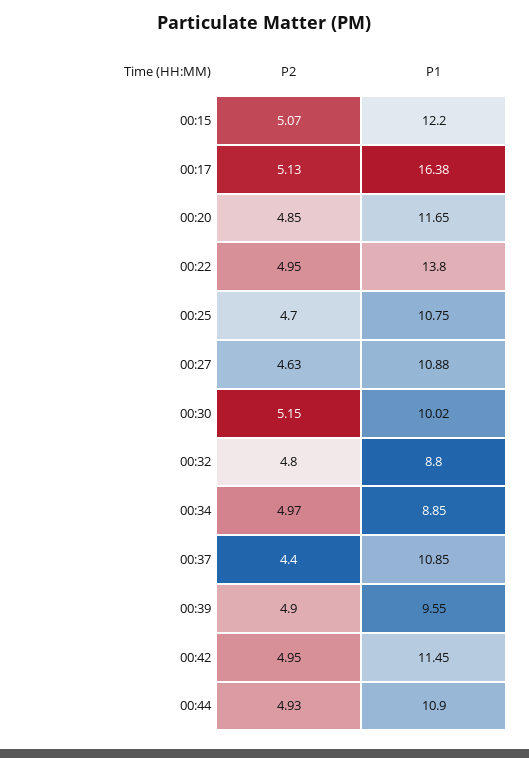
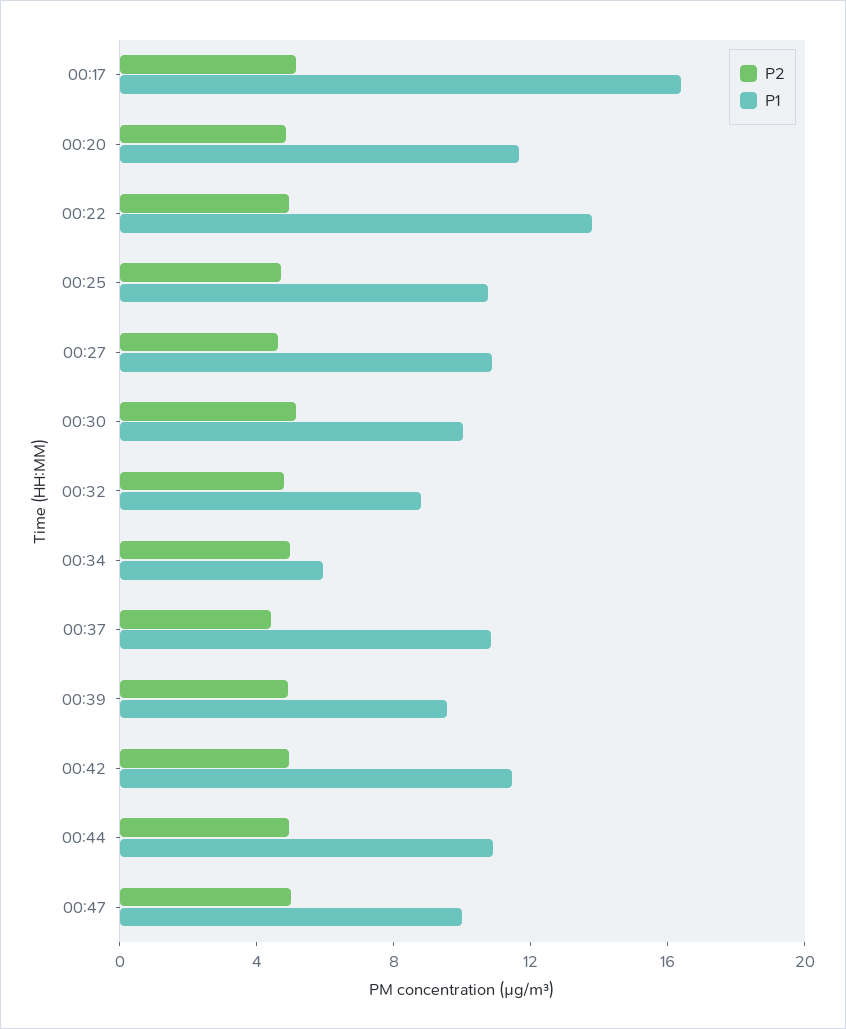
P2, 00:15: 5.07 -> none
P1, 00:15: 12.2 -> none
P1, 00:34: 8.85 -> 6
P2, 00:47: none -> 5
P1, 00:47: none -> 10

